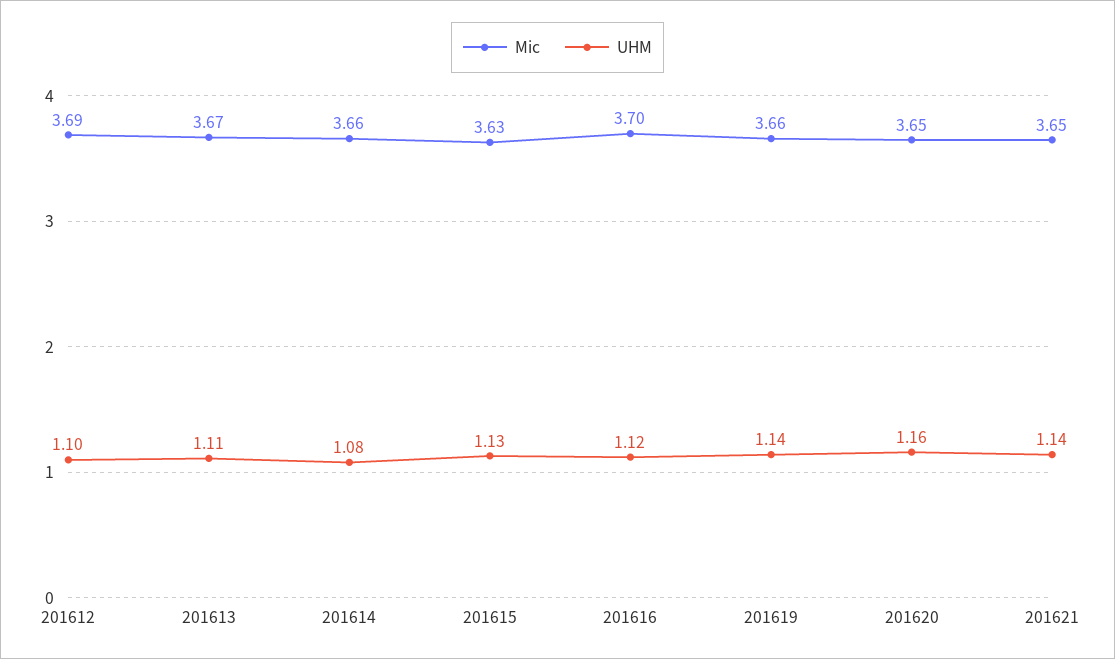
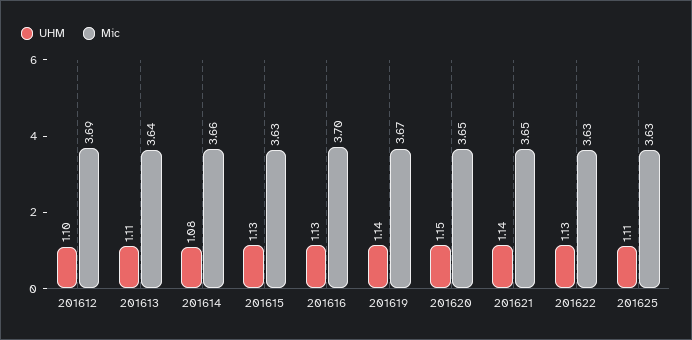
Mic, 201613: 3.67 -> 3.64
UHM, 201616: 1.12 -> 1.13
Mic, 201619: 3.66 -> 3.67
UHM, 201620: 1.16 -> 1.15
UHM, 201622: none -> 1.13
Mic, 201622: none -> 3.63
UHM, 201625: none -> 1.11
Mic, 201625: none -> 3.63

